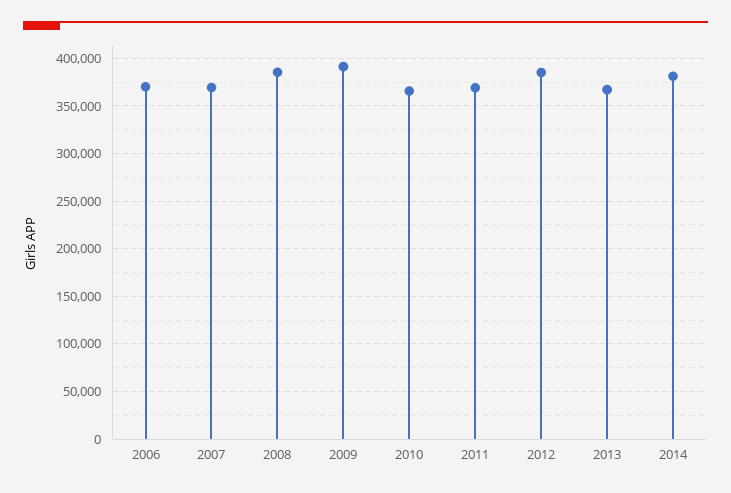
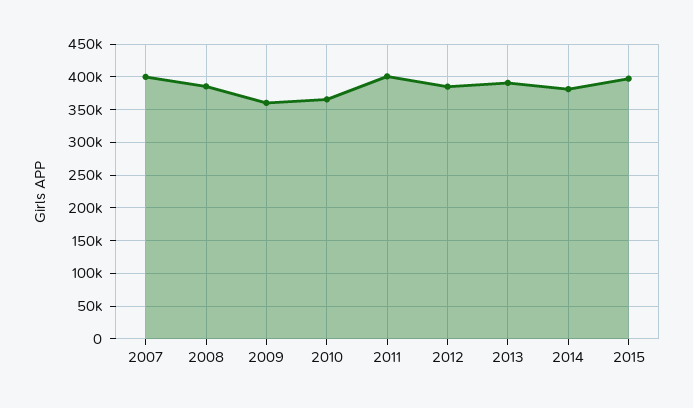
2006: 370000 -> none
2007: 370000 -> 400000
2009: 390000 -> 360000
2011: 370000 -> 400000
2013: 370000 -> 390000
2015: none -> 400000

